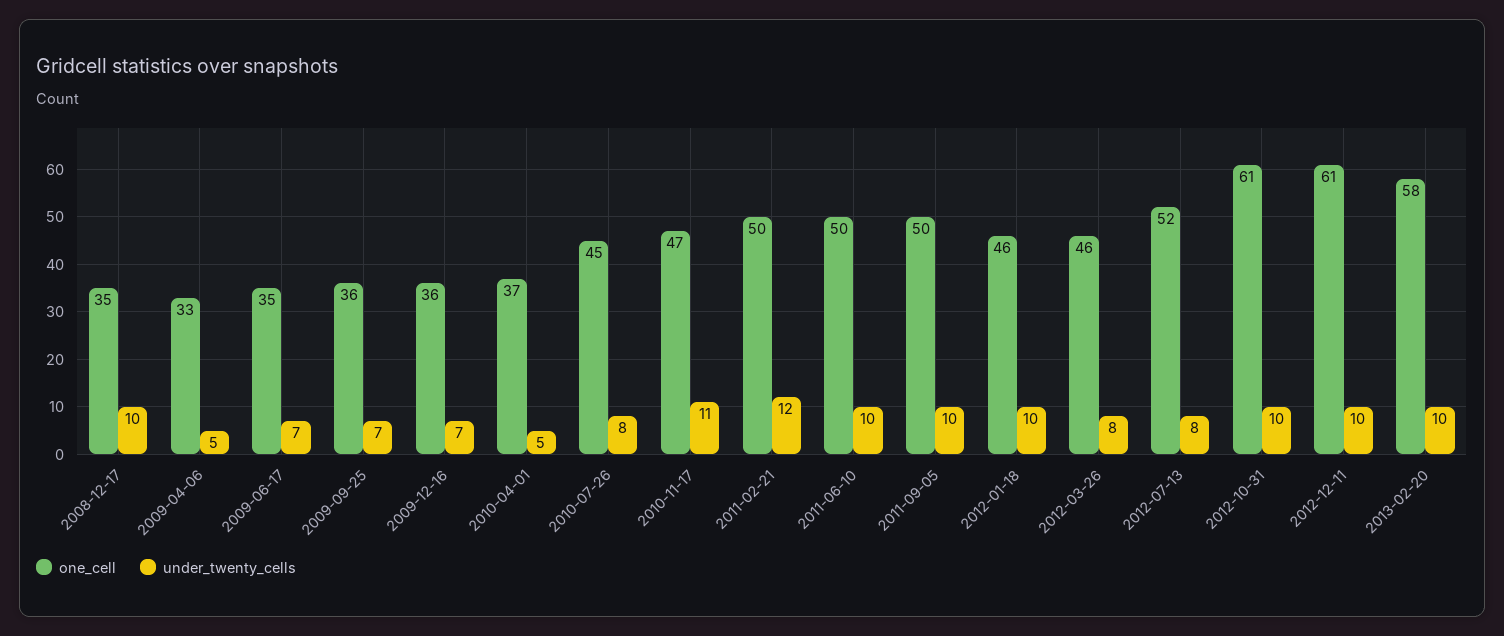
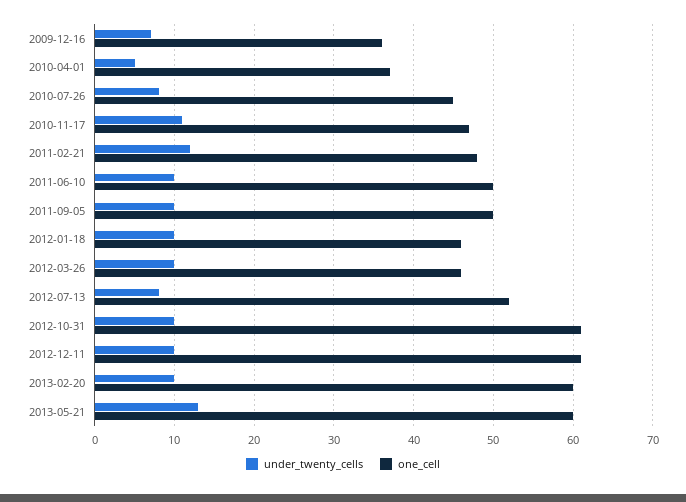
one_cell, 2008-12-17: 35 -> none
under_twenty_cells, 2008-12-17: 10 -> none
one_cell, 2009-04-06: 33 -> none
under_twenty_cells, 2009-04-06: 5 -> none
one_cell, 2009-06-17: 35 -> none
under_twenty_cells, 2009-06-17: 7 -> none
one_cell, 2009-09-25: 36 -> none
under_twenty_cells, 2009-09-25: 7 -> none
one_cell, 2011-02-21: 50 -> 48
under_twenty_cells, 2012-03-26: 8 -> 10
one_cell, 2013-02-20: 58 -> 60
under_twenty_cells, 2013-05-21: none -> 13
one_cell, 2013-05-21: none -> 60

